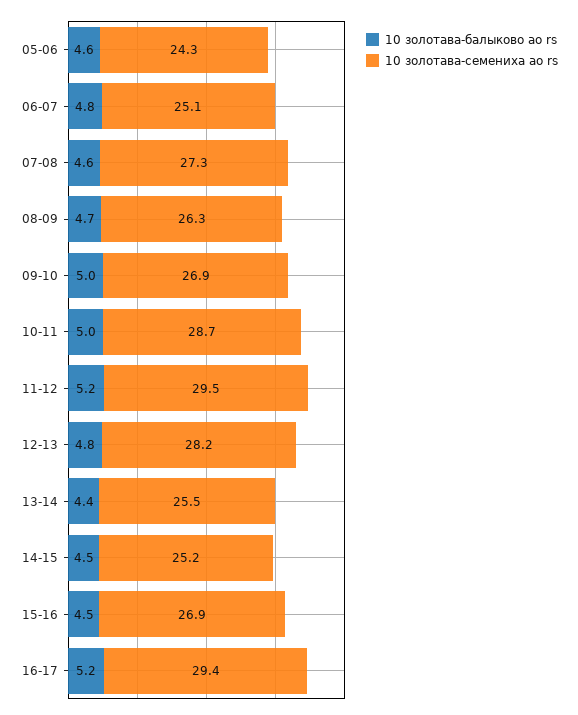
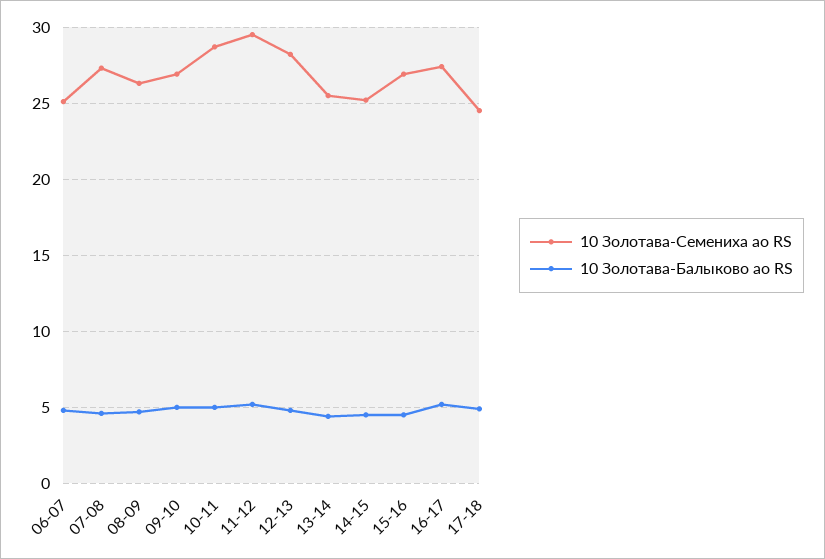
10 золотава-балыково ао rs, 05-06: 4.6 -> none
10 золотава-семениха ао rs, 05-06: 24.3 -> none
10 золотава-семениха ао rs, 16-17: 29.4 -> 27.5
10 золотава-семениха ао rs, 17-18: none -> 24.5
10 золотава-балыково ао rs, 17-18: none -> 5

